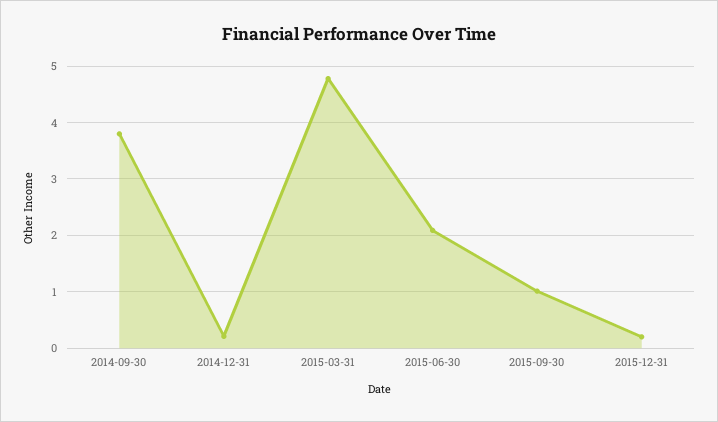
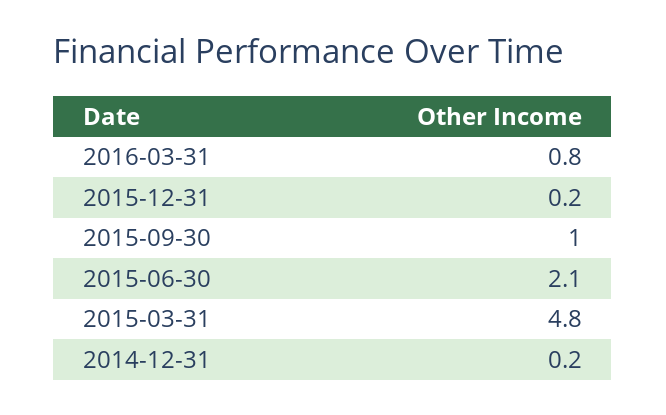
2014-09-30: 3.8 -> none
2016-03-31: none -> 0.8

